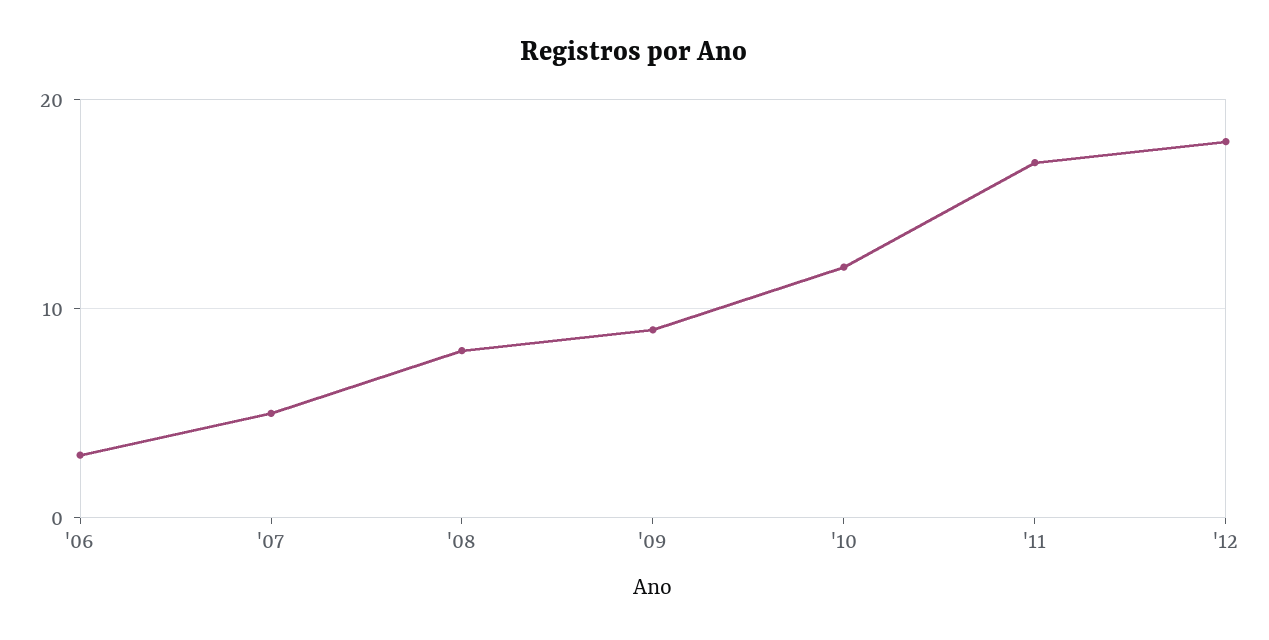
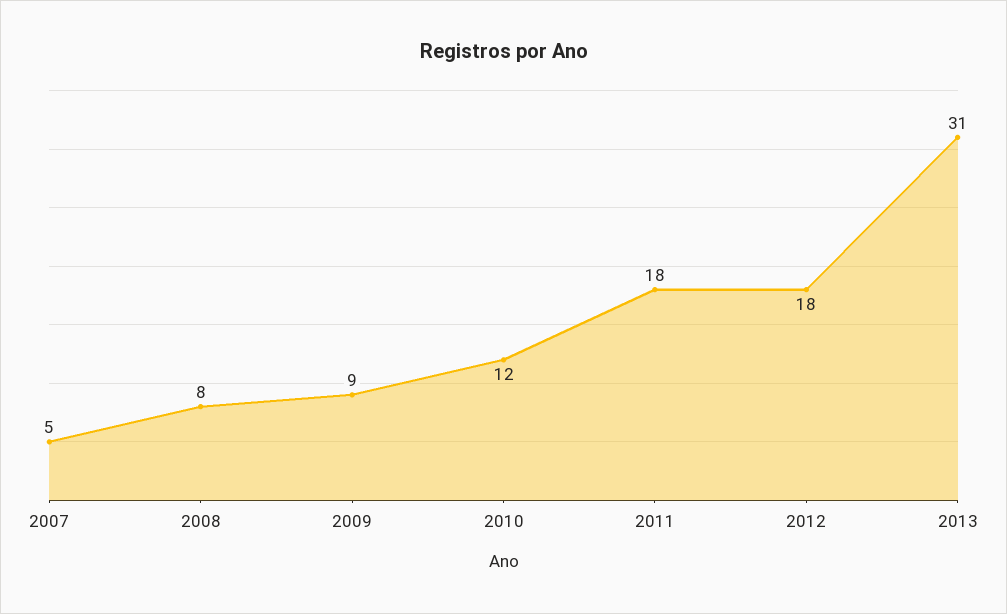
'06: 3 -> none
'11: 17 -> 18
2013: none -> 31

